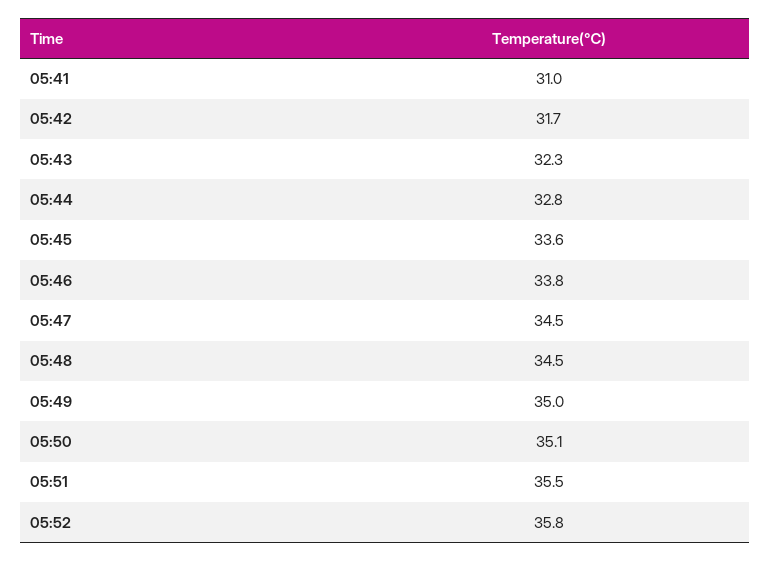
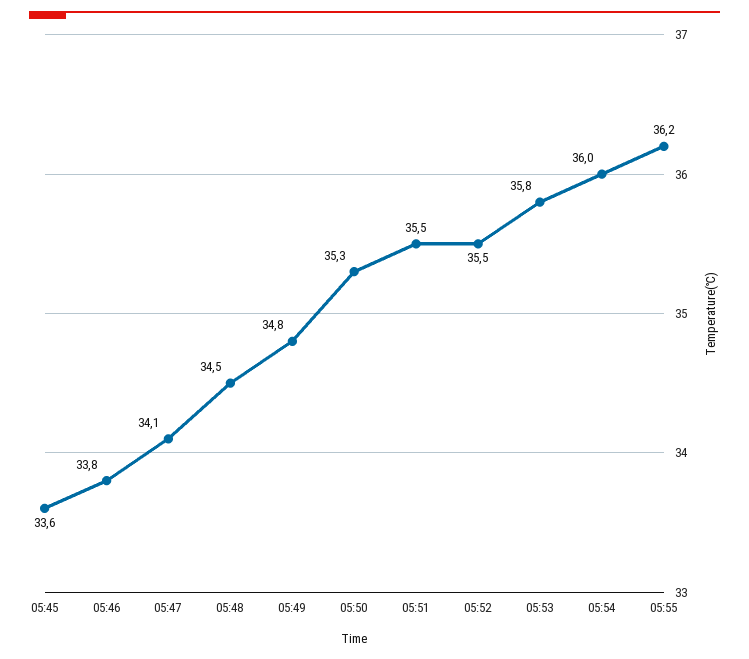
05:41: 31 -> none
05:42: 31.7 -> none
05:43: 32.3 -> none
05:44: 32.8 -> none
05:47: 34.5 -> 34.1
05:49: 35 -> 34.8
05:50: 35.1 -> 35.3
05:52: 35.8 -> 35.5
05:53: none -> 35.8
05:54: none -> 36
05:55: none -> 36.2

